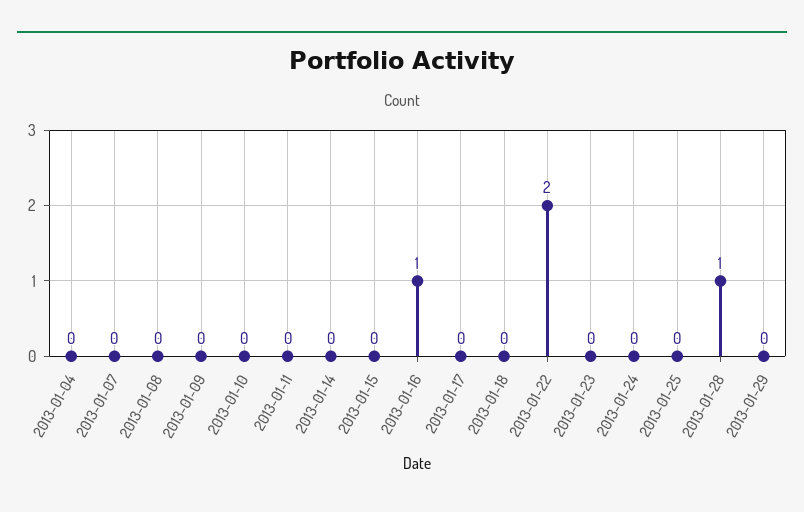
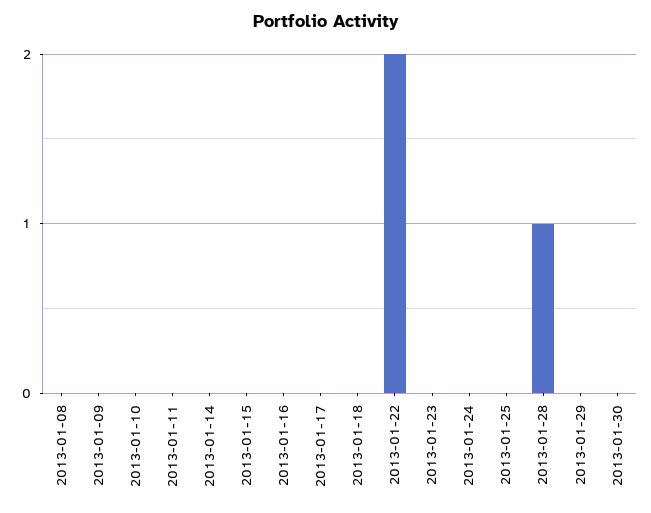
2013-01-04: 0 -> none
2013-01-07: 0 -> none
2013-01-16: 1 -> 0
2013-01-30: none -> 0

